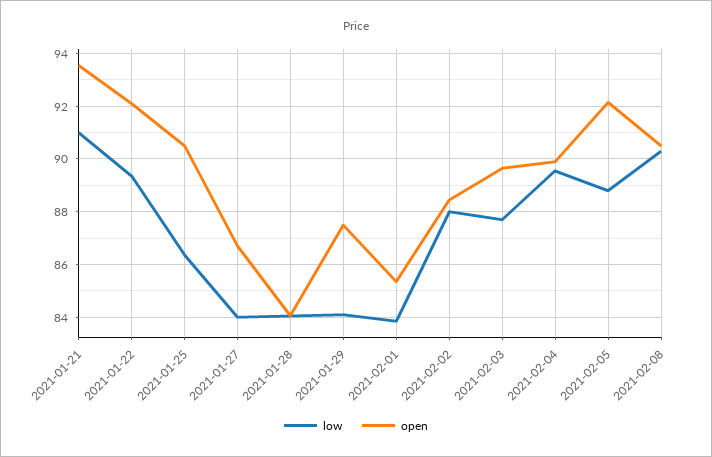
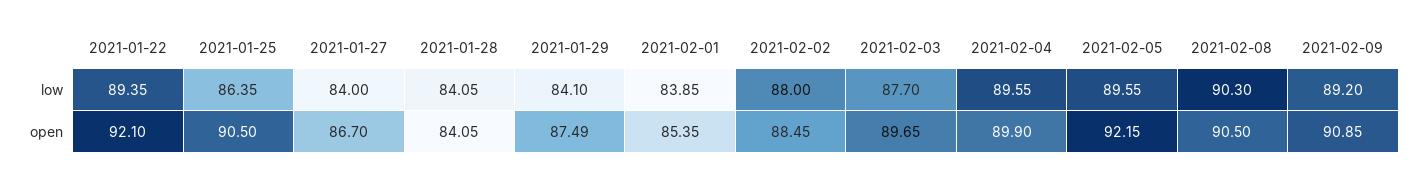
low, 2021-01-21: 91 -> none
open, 2021-01-21: 93.5 -> none
low, 2021-02-05: 88.75 -> 89.55
low, 2021-02-09: none -> 89.2
open, 2021-02-09: none -> 90.85

